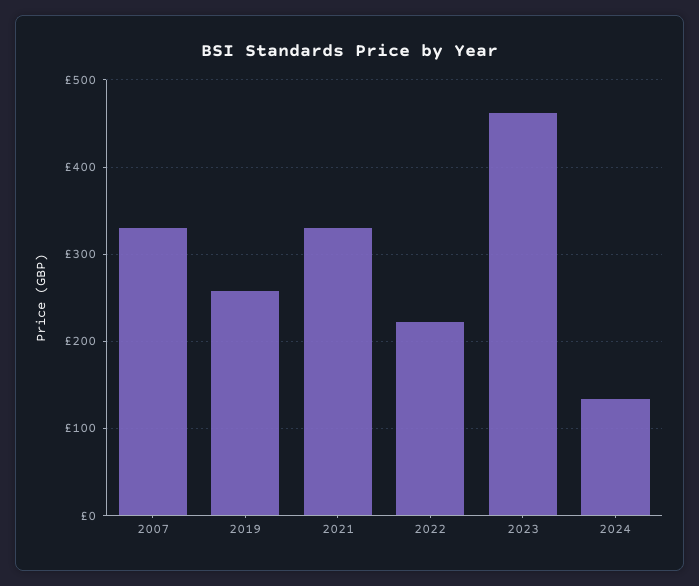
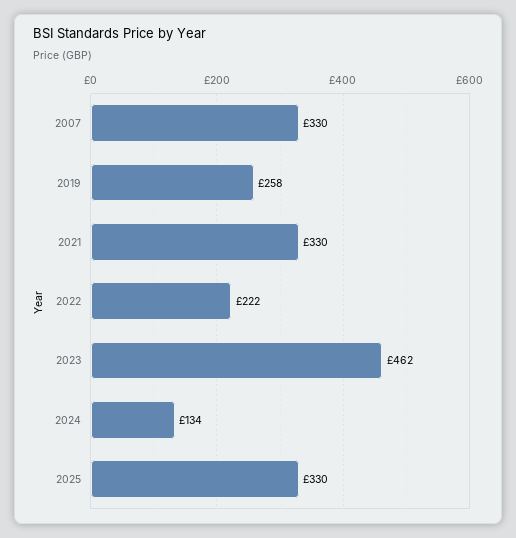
2025: none -> 330

